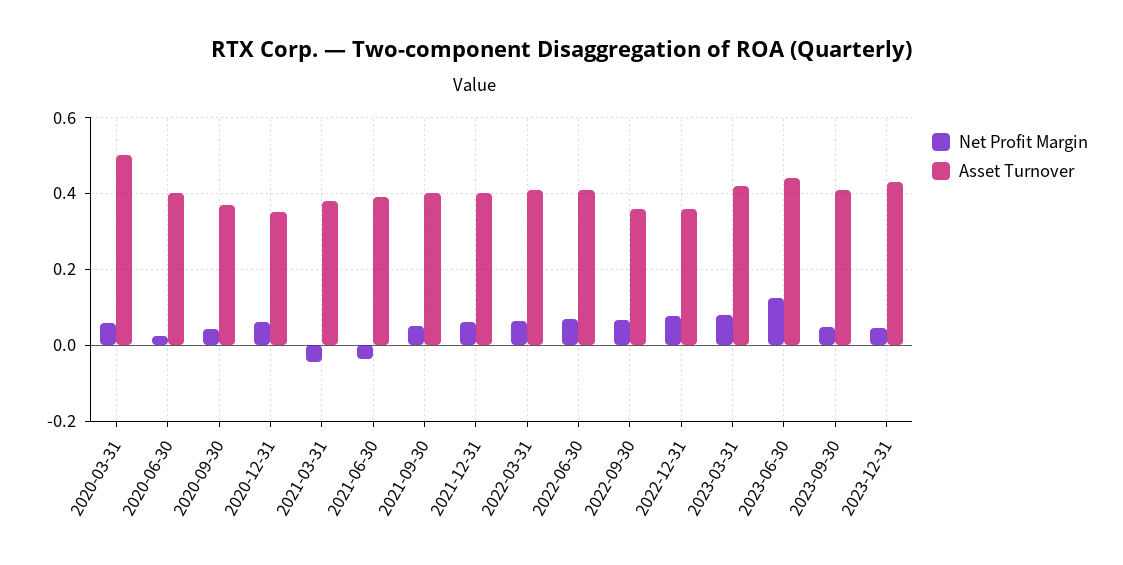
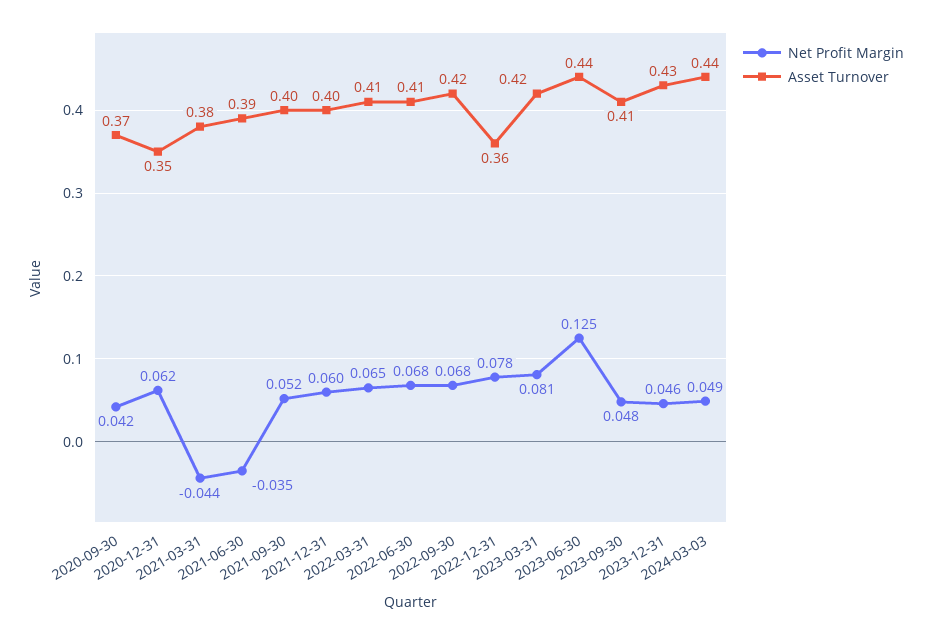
Net Profit Margin, 2020-03-31: 0.06 -> none
Asset Turnover, 2020-03-31: 0.5 -> none
Net Profit Margin, 2020-06-30: 0.02 -> none
Asset Turnover, 2020-06-30: 0.4 -> none
Asset Turnover, 2022-09-30: 0.36 -> 0.42
Net Profit Margin, 2024-03-03: none -> 0.049
Asset Turnover, 2024-03-03: none -> 0.44

